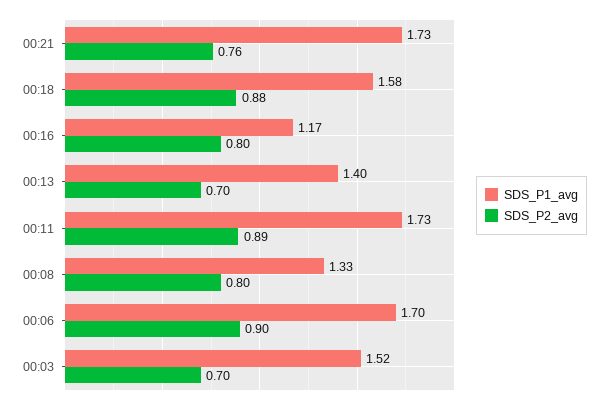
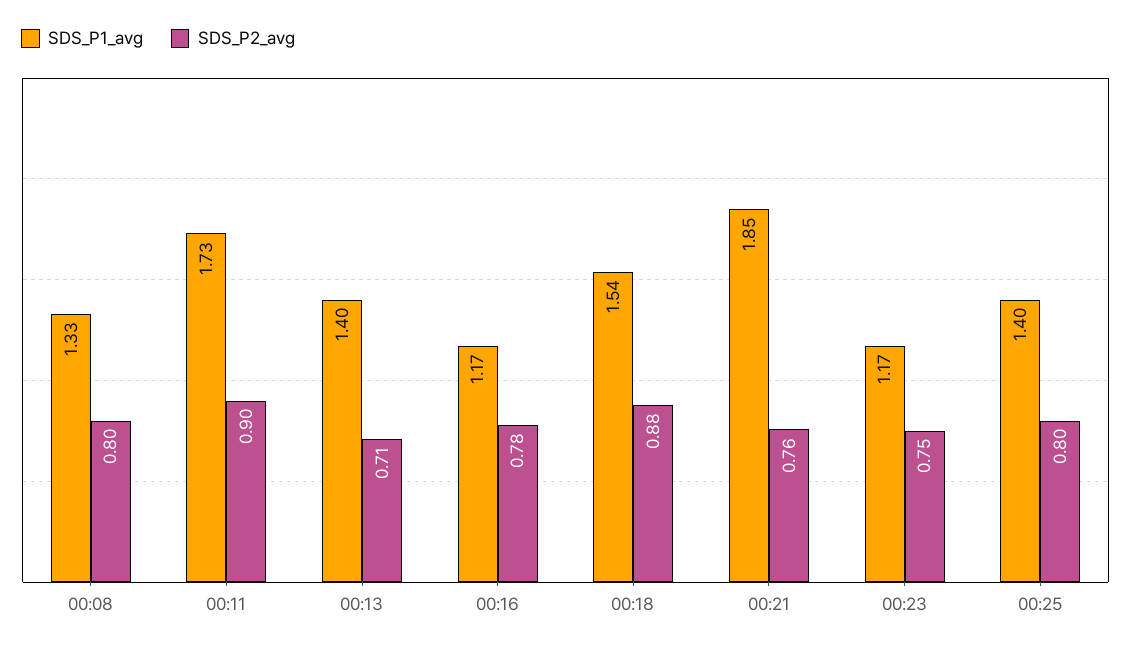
SDS_P1_avg, 00:21: 1.73 -> 1.85
SDS_P1_avg, 00:18: 1.58 -> 1.54
SDS_P2_avg, 00:16: 0.8 -> 0.78
SDS_P2_avg, 00:13: 0.7 -> 0.71
SDS_P2_avg, 00:11: 0.89 -> 0.9
SDS_P1_avg, 00:06: 1.7 -> none
SDS_P2_avg, 00:06: 0.9 -> none
SDS_P1_avg, 00:03: 1.52 -> none
SDS_P2_avg, 00:03: 0.7 -> none
SDS_P1_avg, 00:23: none -> 1.17
SDS_P2_avg, 00:23: none -> 0.75
SDS_P1_avg, 00:25: none -> 1.4
SDS_P2_avg, 00:25: none -> 0.8

